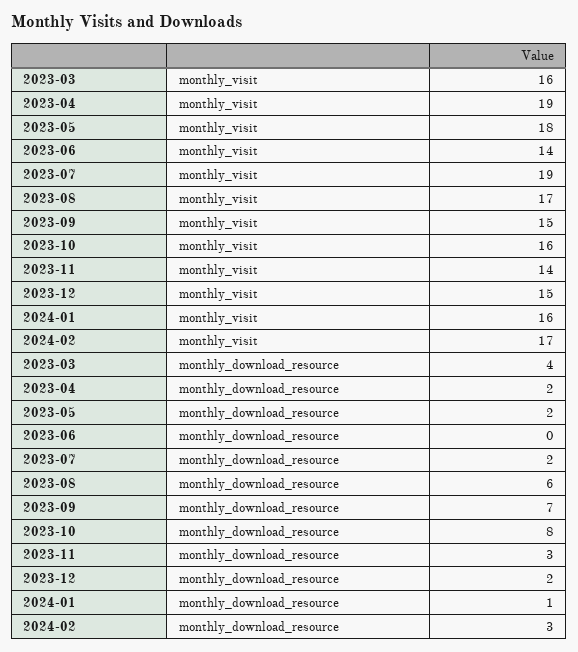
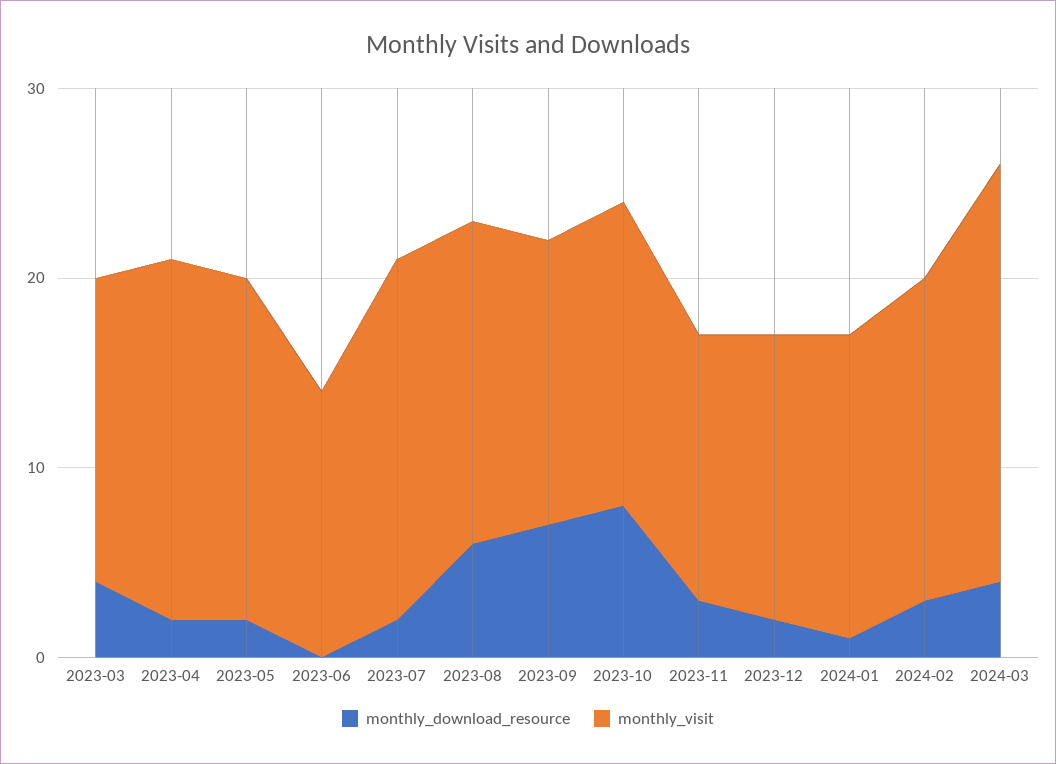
monthly_download_resource, 2024-03: none -> 4
monthly_visit, 2024-03: none -> 22

